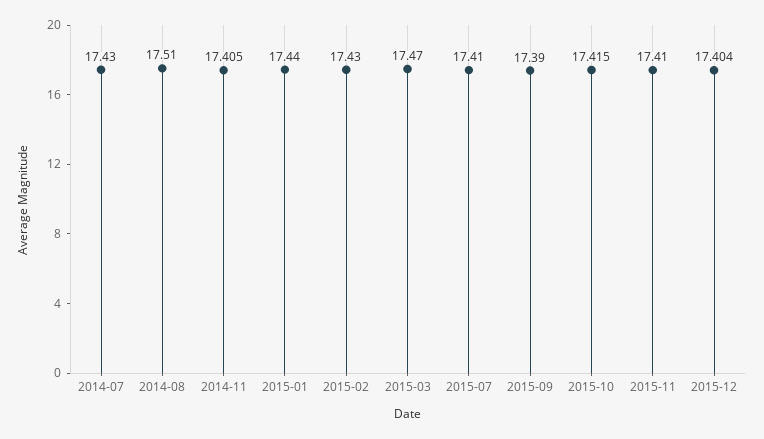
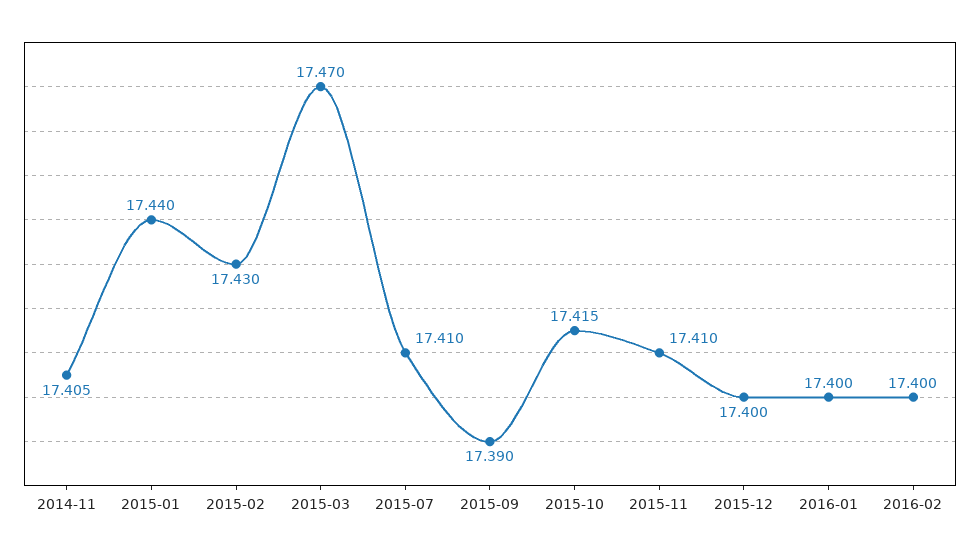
2014-07: 17.43 -> none
2014-08: 17.51 -> none
2015-12: 17.404 -> 17.4
2016-01: none -> 17.4
2016-02: none -> 17.4

